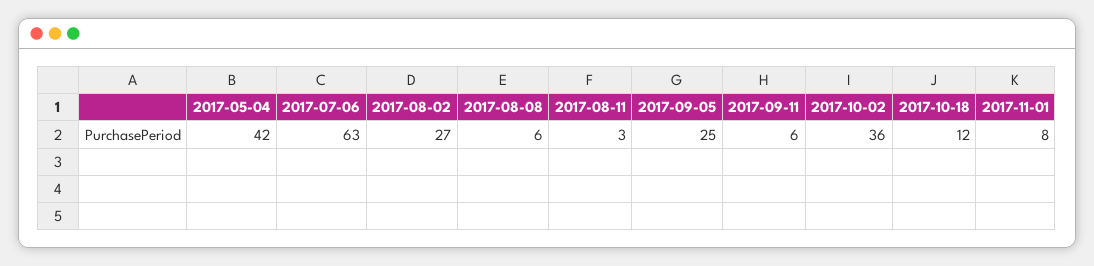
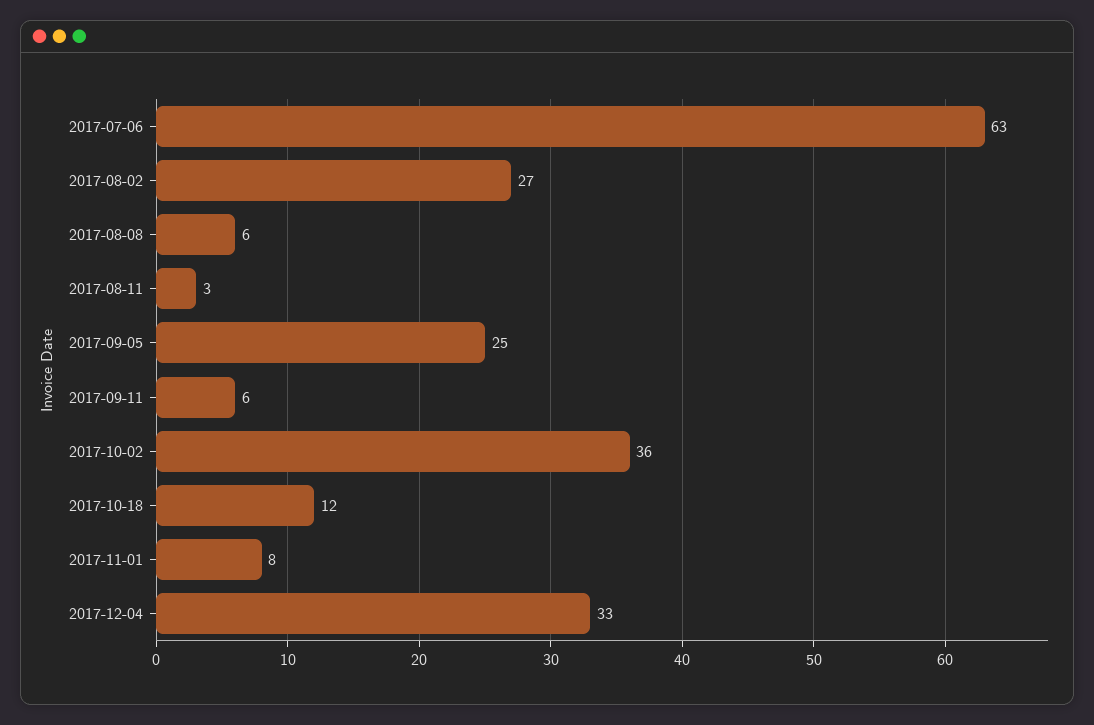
2017-05-04: 42 -> none
2017-12-04: none -> 33

